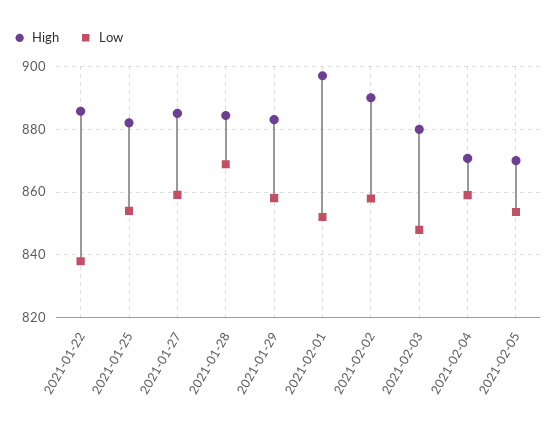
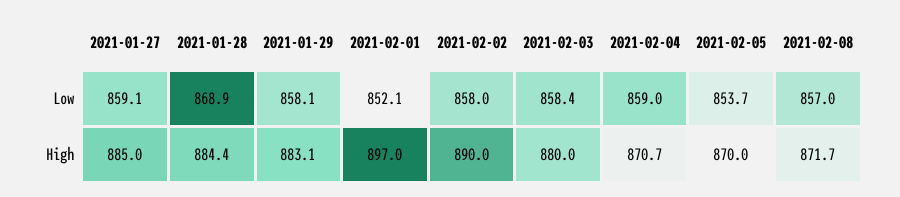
High, 2021-01-22: 886 -> none
Low, 2021-01-22: 838 -> none
High, 2021-01-25: 882 -> none
Low, 2021-01-25: 854 -> none
Low, 2021-02-03: 848 -> 858.4
Low, 2021-02-08: none -> 857
High, 2021-02-08: none -> 871.7

